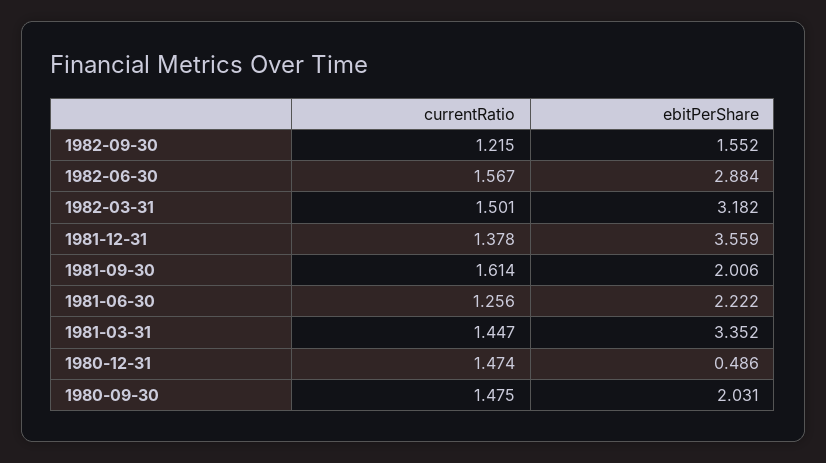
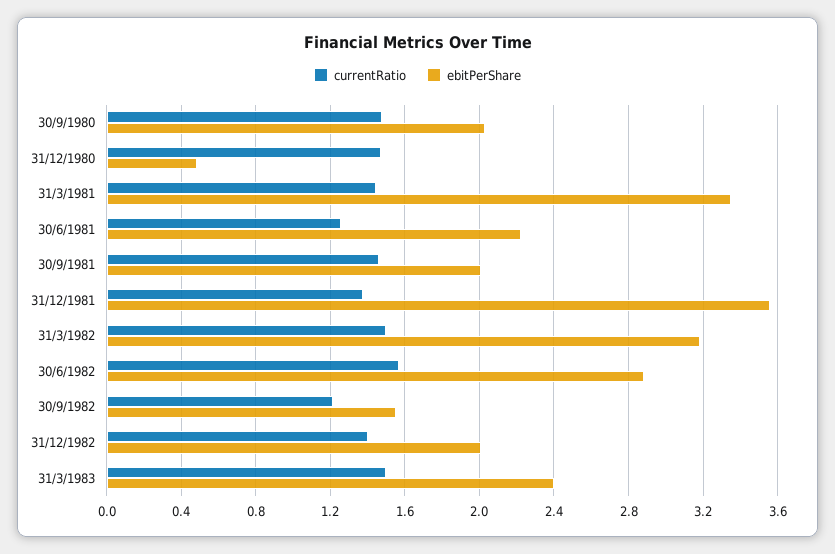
currentRatio, 1981-09-30: 1.614 -> 1.45
currentRatio, 31/12/1982: none -> 1.4
ebitPerShare, 31/12/1982: none -> 2
currentRatio, 31/3/1983: none -> 1.5
ebitPerShare, 31/3/1983: none -> 2.4

